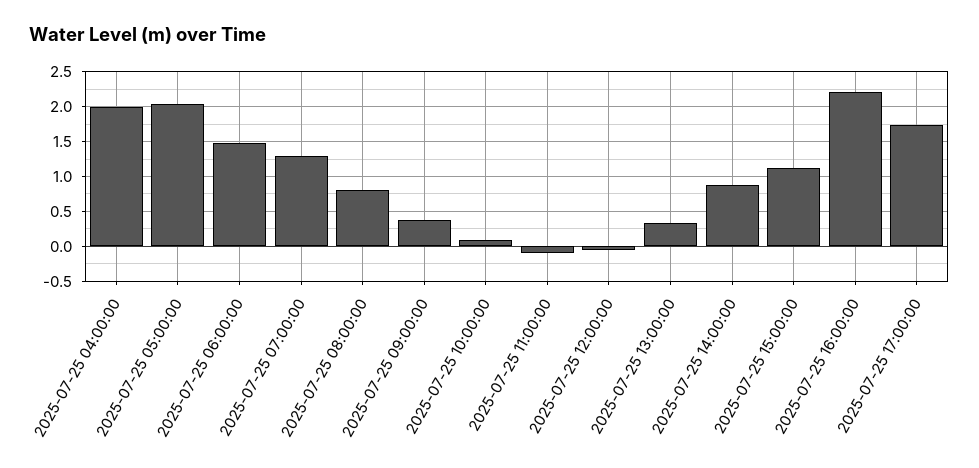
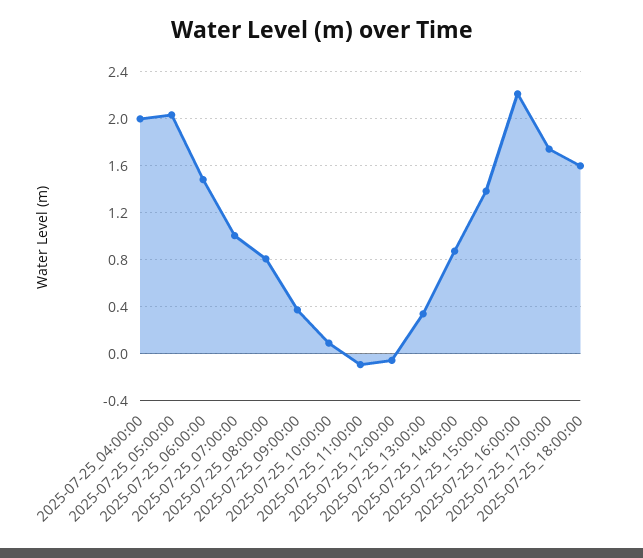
2025-07-25 07:00:00: 1.3 -> 1
2025-07-25 15:00:00: 1.1 -> 1.4
2025-07-25_18:00:00: none -> 1.6

